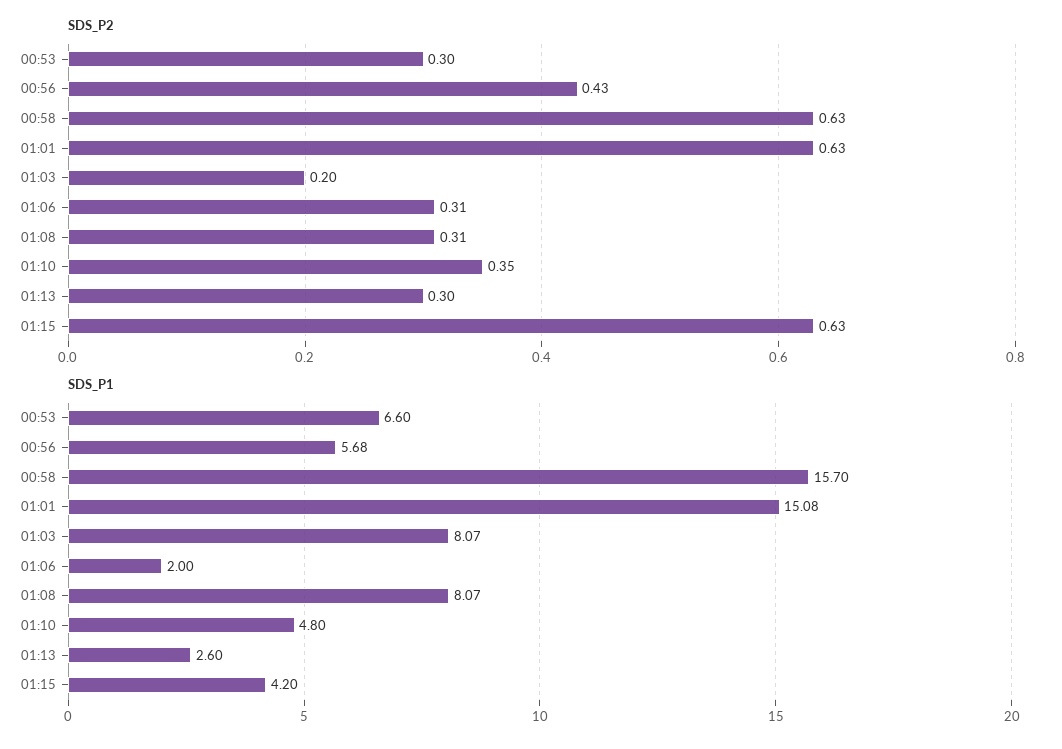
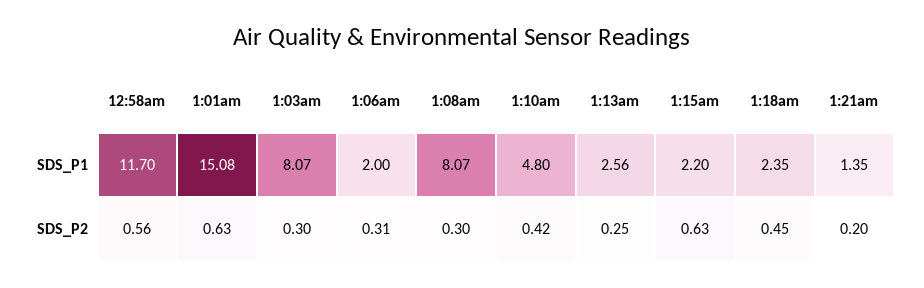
SDS_P2, 00:53: 0.3 -> none
SDS_P2, 00:56: 0.43 -> none
SDS_P2, 00:58: 0.63 -> 0.56
SDS_P2, 01:03: 0.2 -> 0.3
SDS_P2, 01:08: 0.31 -> 0.3
SDS_P2, 01:10: 0.35 -> 0.42
SDS_P2, 01:13: 0.3 -> 0.25
SDS_P1, 00:53: 6.6 -> none
SDS_P1, 00:56: 5.68 -> none
SDS_P1, 00:58: 15.7 -> 11.7
SDS_P1, 01:13: 2.6 -> 2.56
SDS_P1, 01:15: 4.2 -> 2.2
SDS_P1, 1:18am: none -> 2.35
SDS_P1, 1:21am: none -> 1.35
SDS_P2, 1:18am: none -> 0.45
SDS_P2, 1:21am: none -> 0.2

